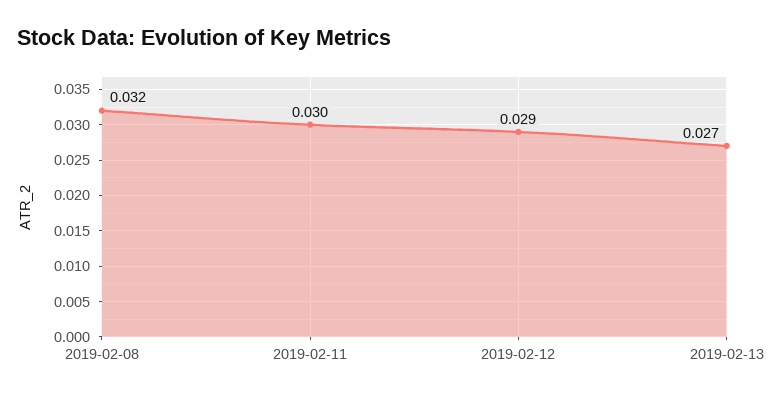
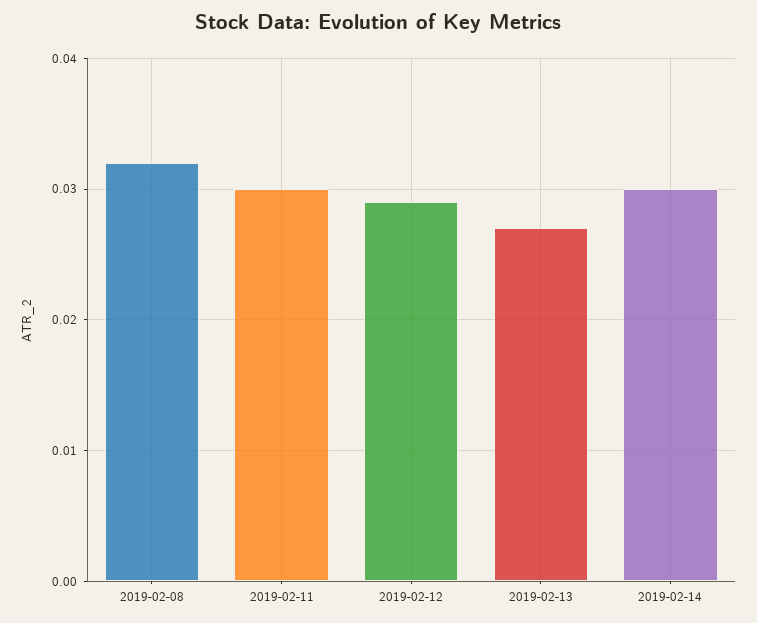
2019-02-14: none -> 0.03

